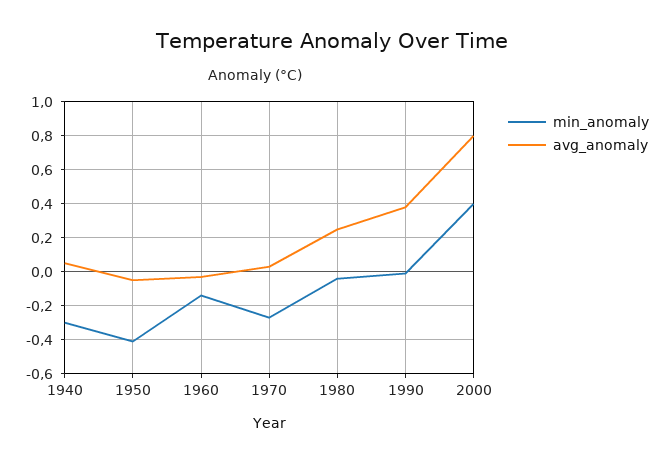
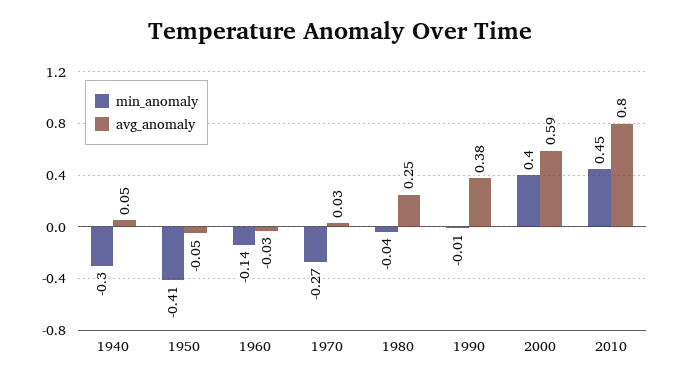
avg_anomaly, 2000: 0.8 -> 0.59
min_anomaly, 2010: none -> 0.45
avg_anomaly, 2010: none -> 0.8

